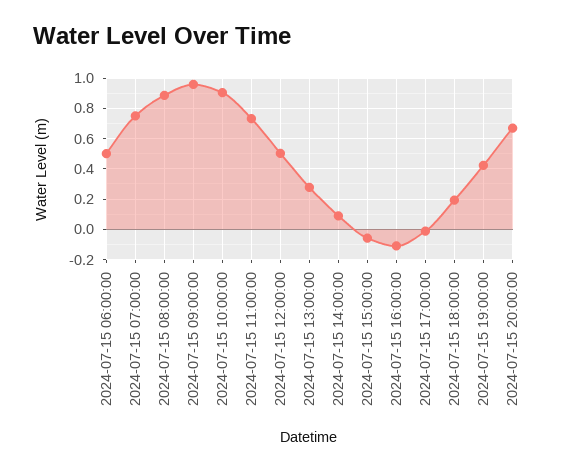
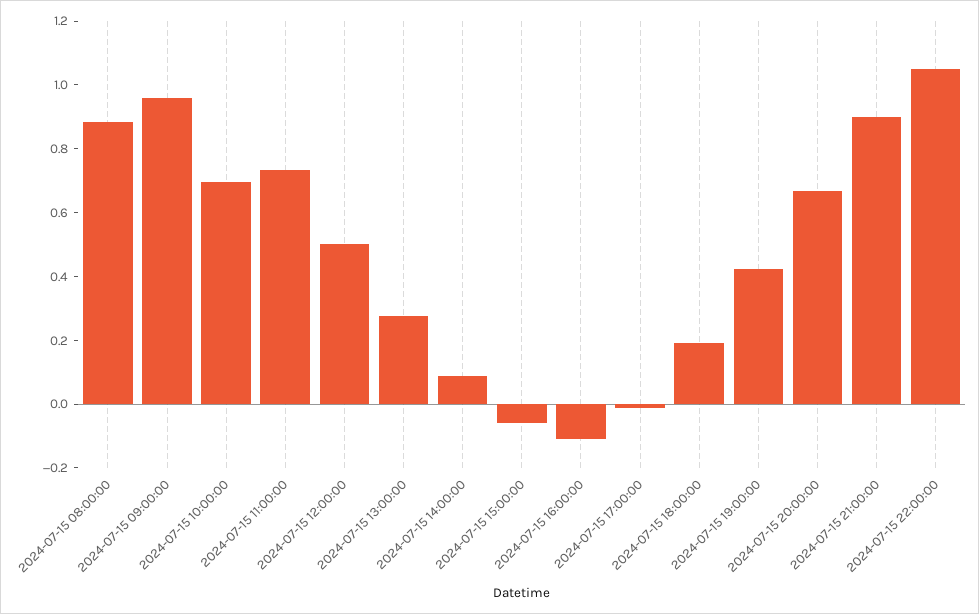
2024-07-15 06:00:00: 0.5 -> none
2024-07-15 07:00:00: 0.75 -> none
2024-07-15 10:00:00: 0.9 -> 0.7
2024-07-15 21:00:00: none -> 0.9
2024-07-15 22:00:00: none -> 1.05

